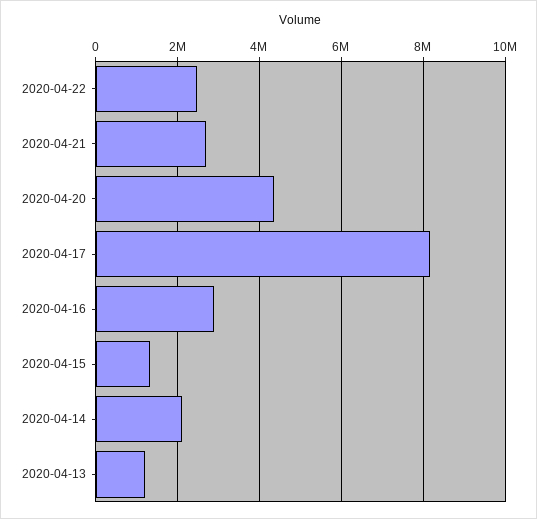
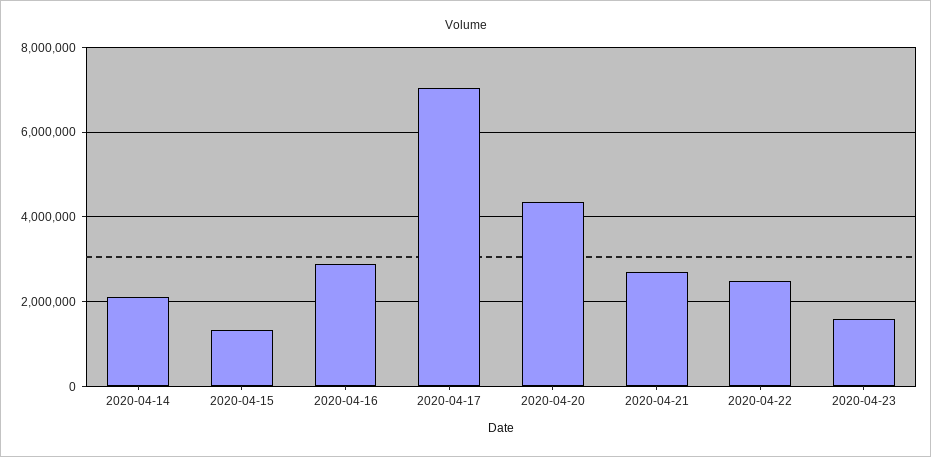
2020-04-17: 8200000 -> 7000000
2020-04-13: 1200000 -> none
2020-04-23: none -> 1600000

